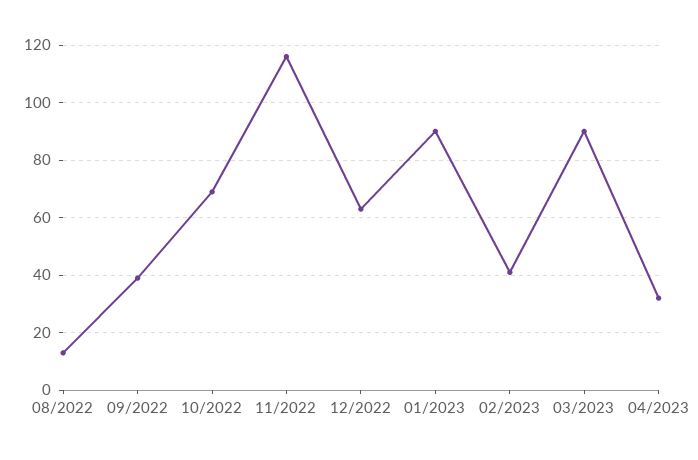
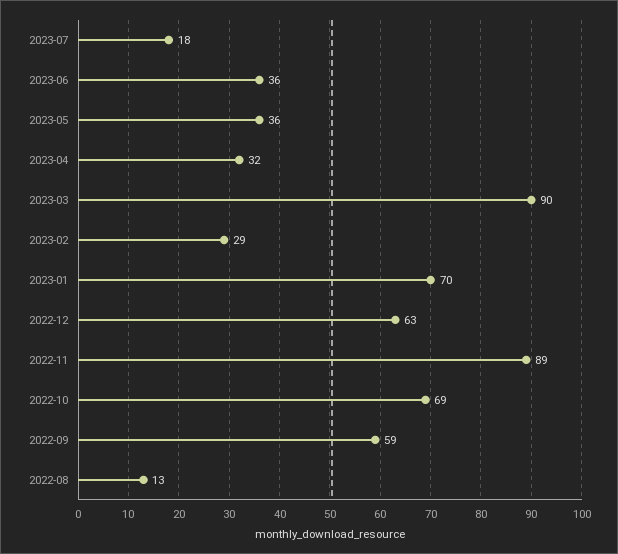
09/2022: 40 -> 59
11/2022: 115 -> 89
01/2023: 90 -> 70
02/2023: 40 -> 29
2023-07: none -> 18
2023-06: none -> 36
2023-05: none -> 36

